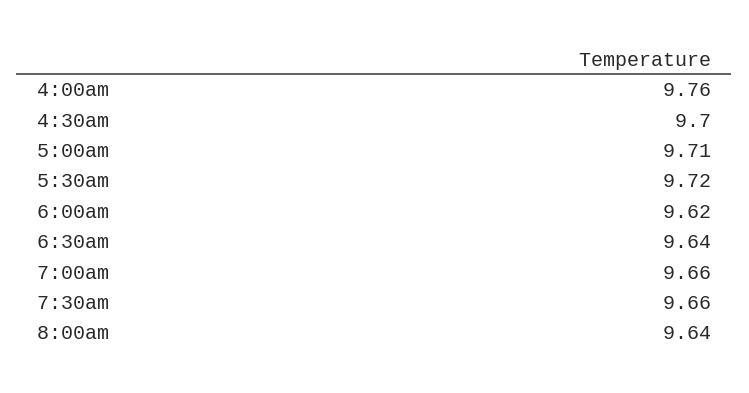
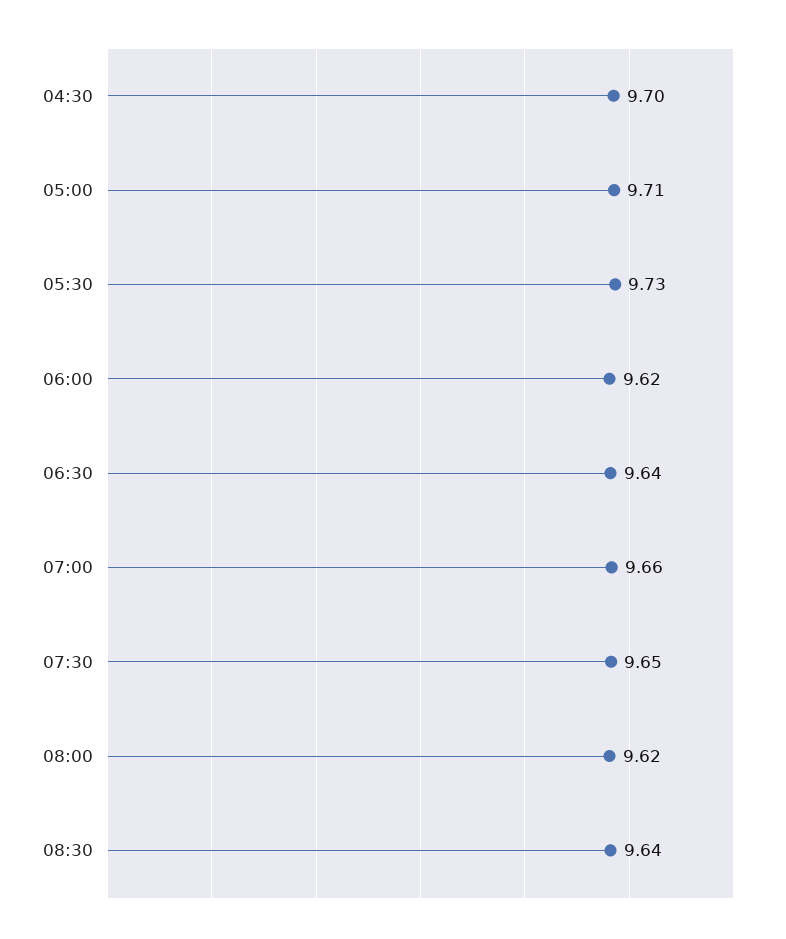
4:00am: 9.76 -> none
5:30am: 9.72 -> 9.73
7:30am: 9.66 -> 9.65
8:00am: 9.64 -> 9.62
08:30: none -> 9.64

